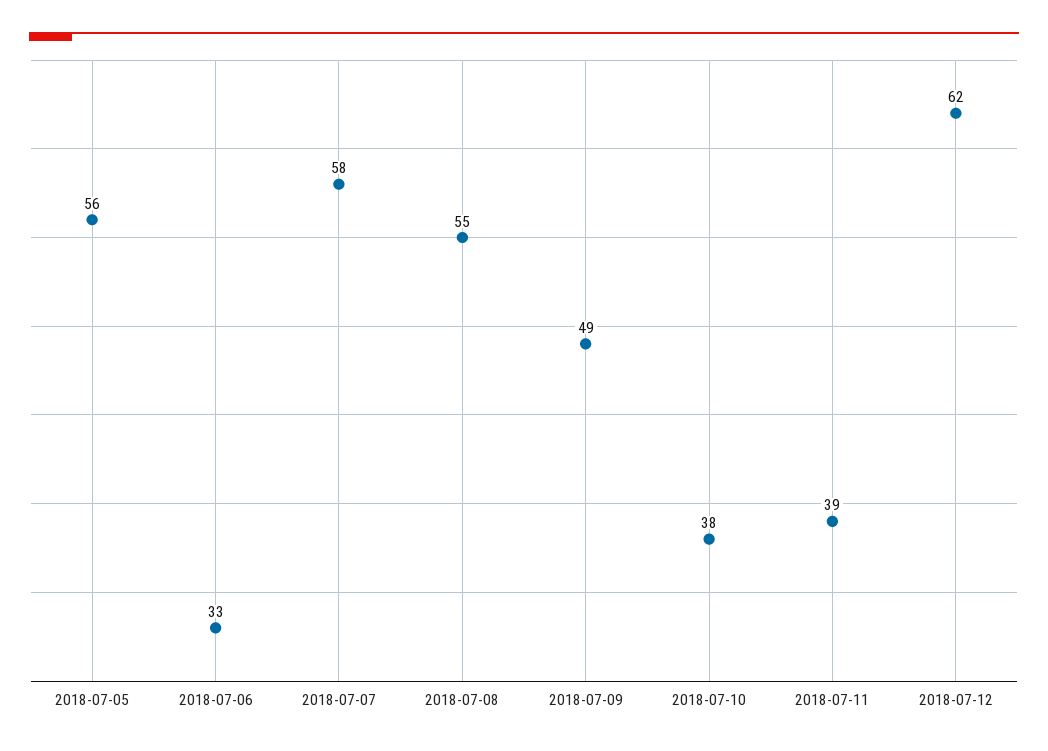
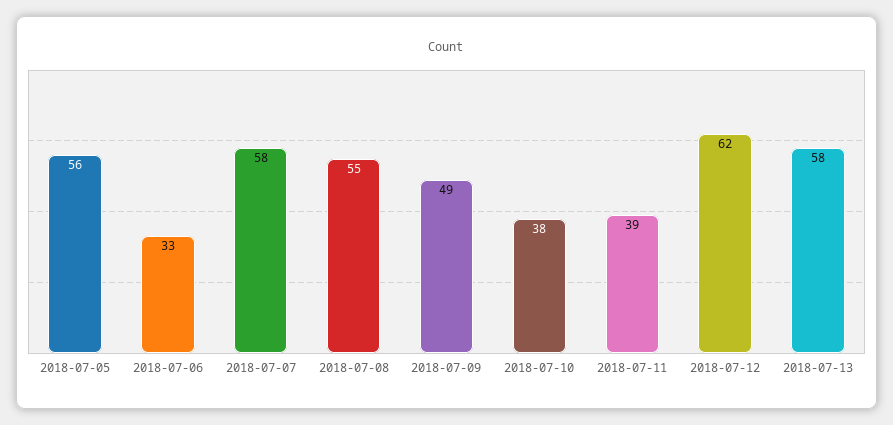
2018-07-13: none -> 58

